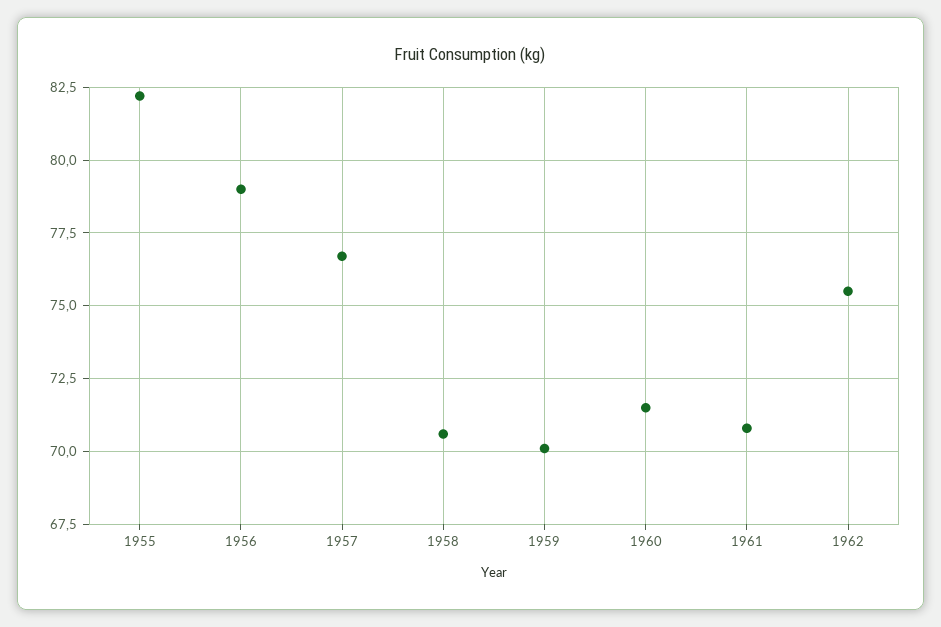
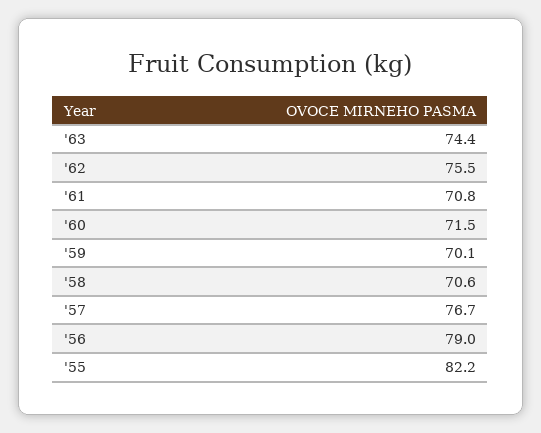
'63: none -> 74.4

